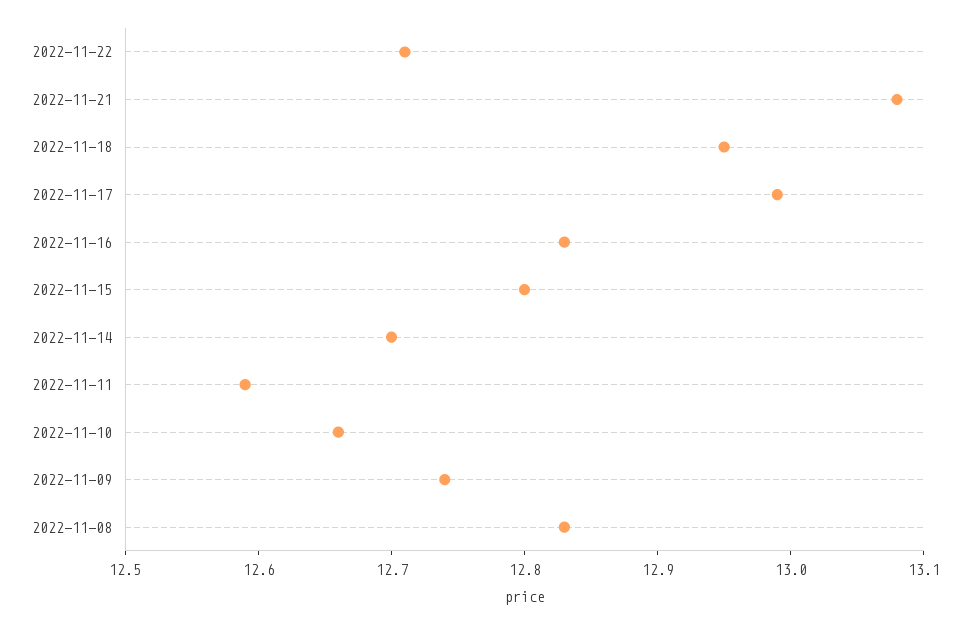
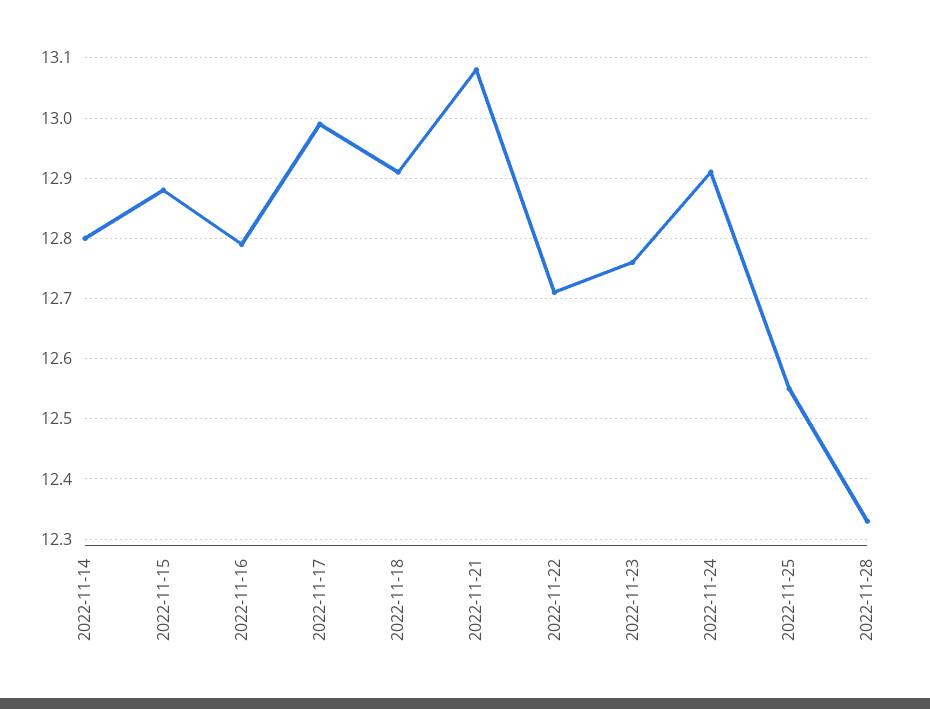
2022-11-18: 12.95 -> 12.91
2022-11-16: 12.83 -> 12.79
2022-11-15: 12.8 -> 12.88
2022-11-14: 12.7 -> 12.8
2022-11-11: 12.59 -> none
2022-11-10: 12.66 -> none
2022-11-09: 12.74 -> none
2022-11-08: 12.83 -> none
2022-11-23: none -> 12.76
2022-11-24: none -> 12.91
2022-11-25: none -> 12.55
2022-11-28: none -> 12.33

